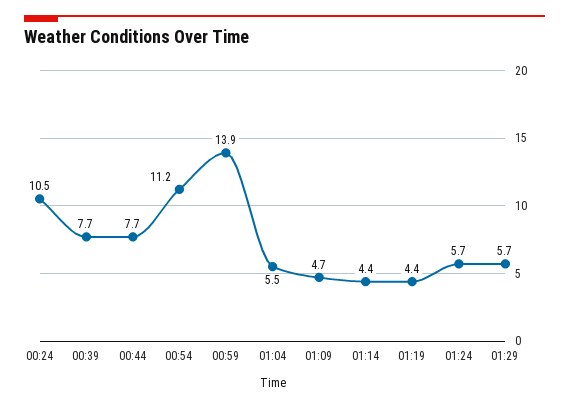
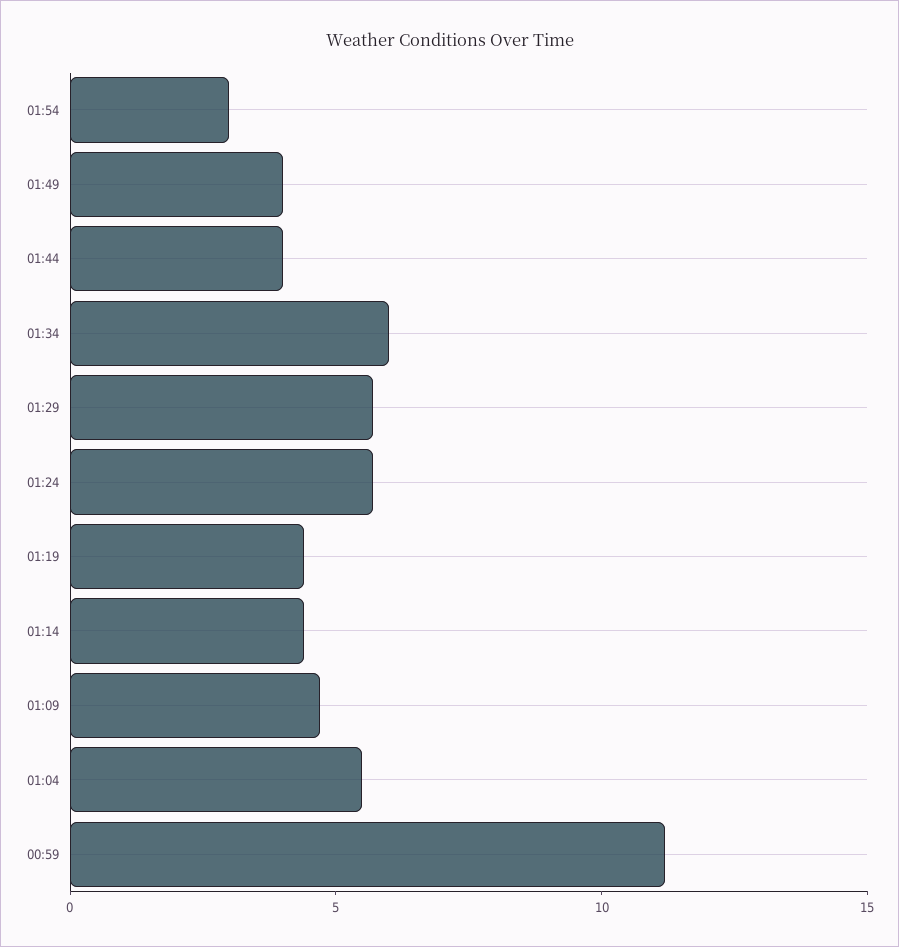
00:24: 10.5 -> none
00:39: 7.7 -> none
00:44: 7.7 -> none
00:54: 11.2 -> none
00:59: 13.9 -> 11
01:54: none -> 3
01:49: none -> 4
01:44: none -> 4
01:34: none -> 6

